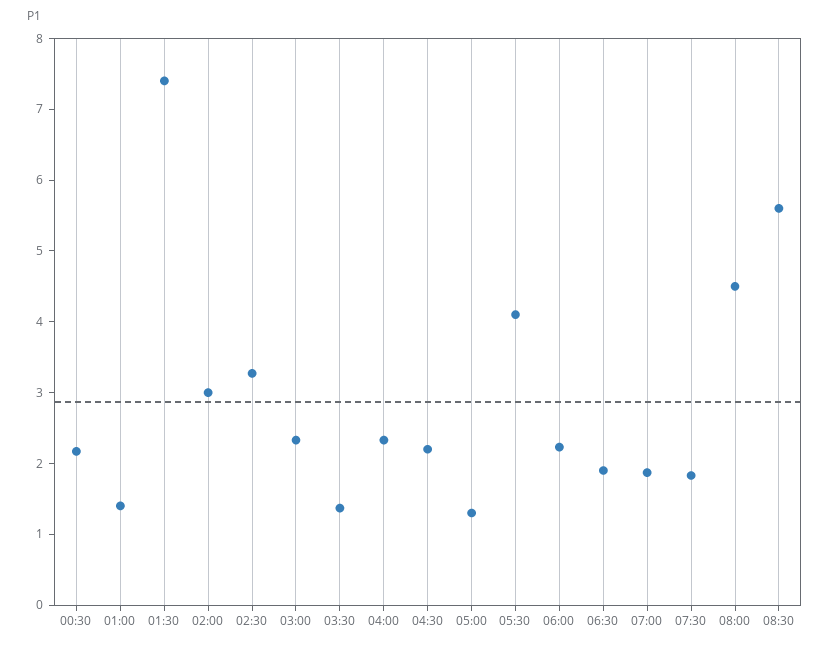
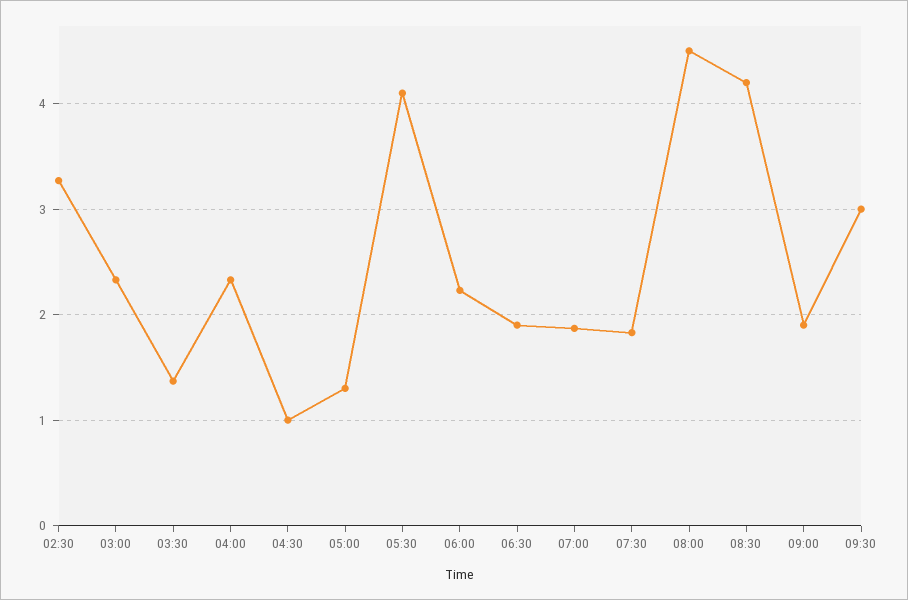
00:30: 2.2 -> none
01:00: 1.4 -> none
01:30: 7.4 -> none
02:00: 3 -> none
04:30: 2.2 -> 1
08:30: 5.6 -> 4.2
09:00: none -> 1.9
09:30: none -> 3

